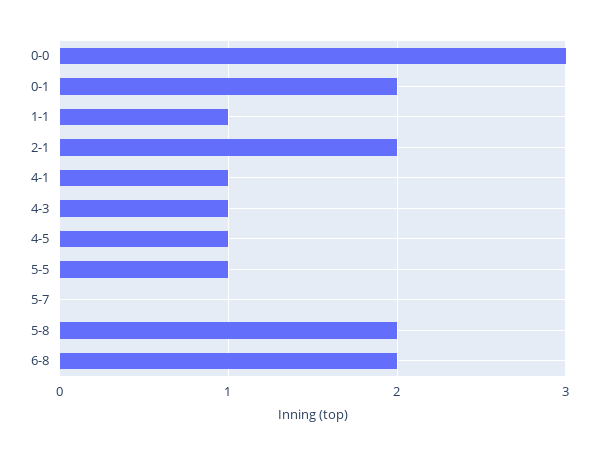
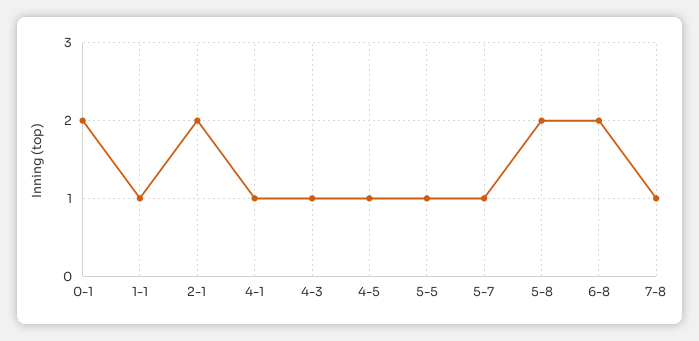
0-0: 3 -> none
5-7: 0 -> 1
7-8: none -> 1

